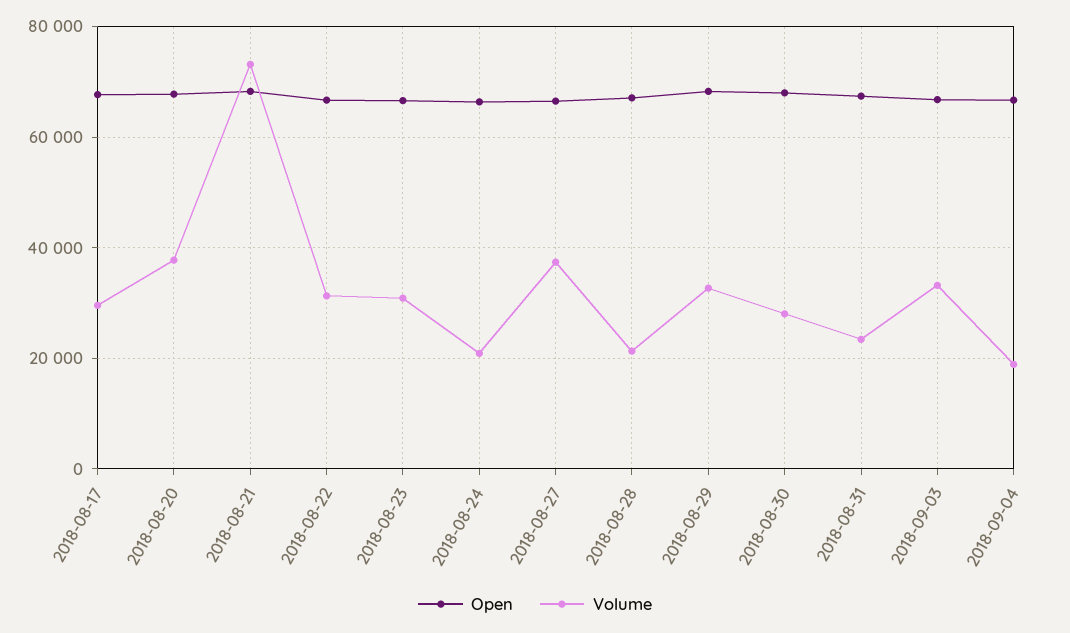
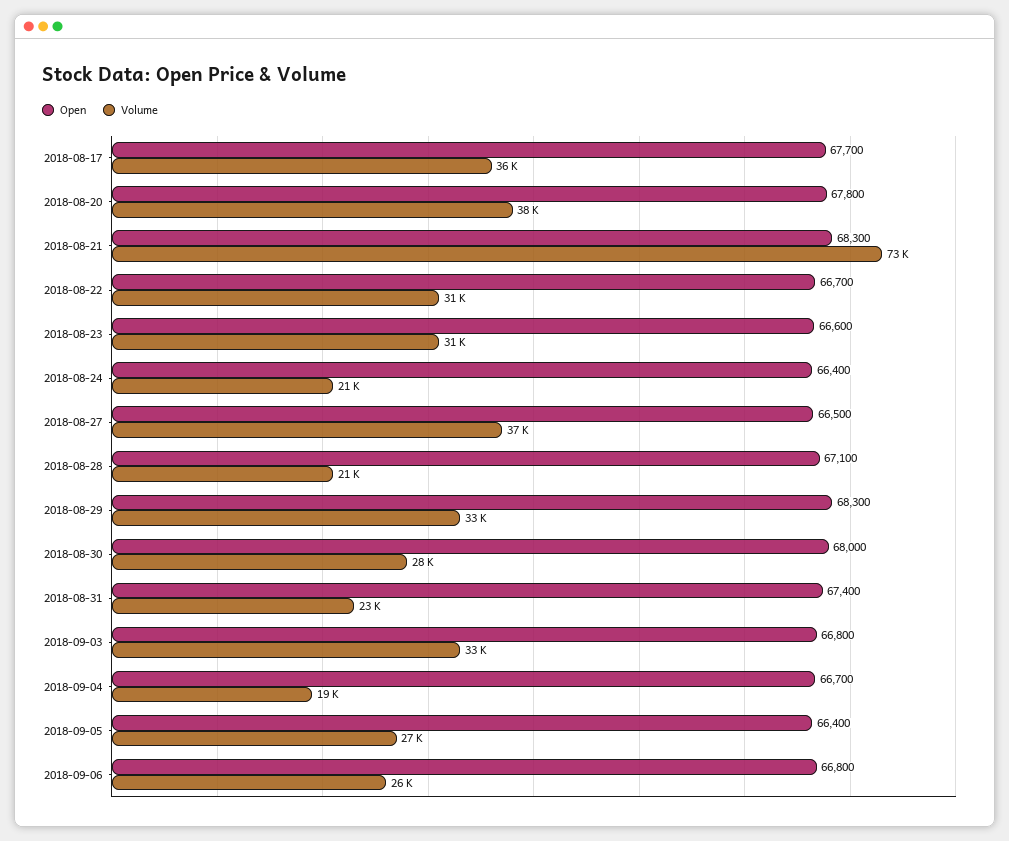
Volume, 2018-08-17: 30000 -> 36000
Open, 2018-09-05: none -> 66400
Volume, 2018-09-05: none -> 27000
Open, 2018-09-06: none -> 66800
Volume, 2018-09-06: none -> 26000

